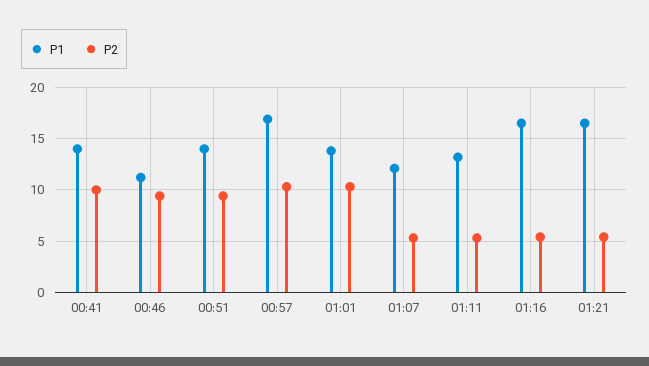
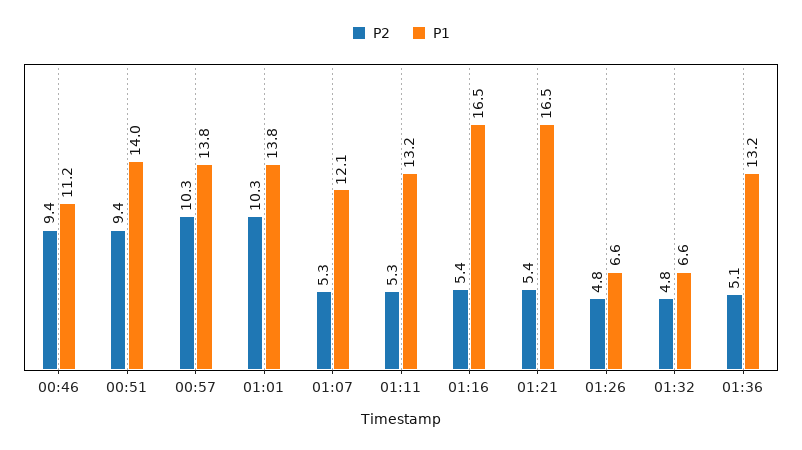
P1, 00:41: 14 -> none
P2, 00:41: 10 -> none
P1, 00:57: 17 -> 13.8
P2, 01:26: none -> 4.8
P1, 01:26: none -> 6.6
P2, 01:32: none -> 4.8
P1, 01:32: none -> 6.6
P2, 01:36: none -> 5.1
P1, 01:36: none -> 13.2

